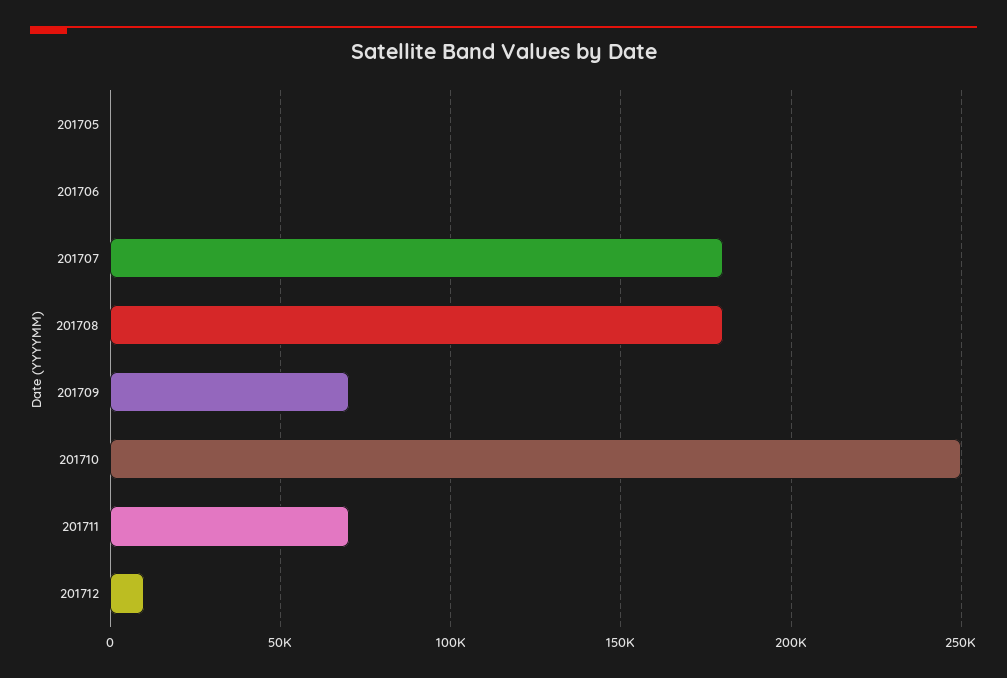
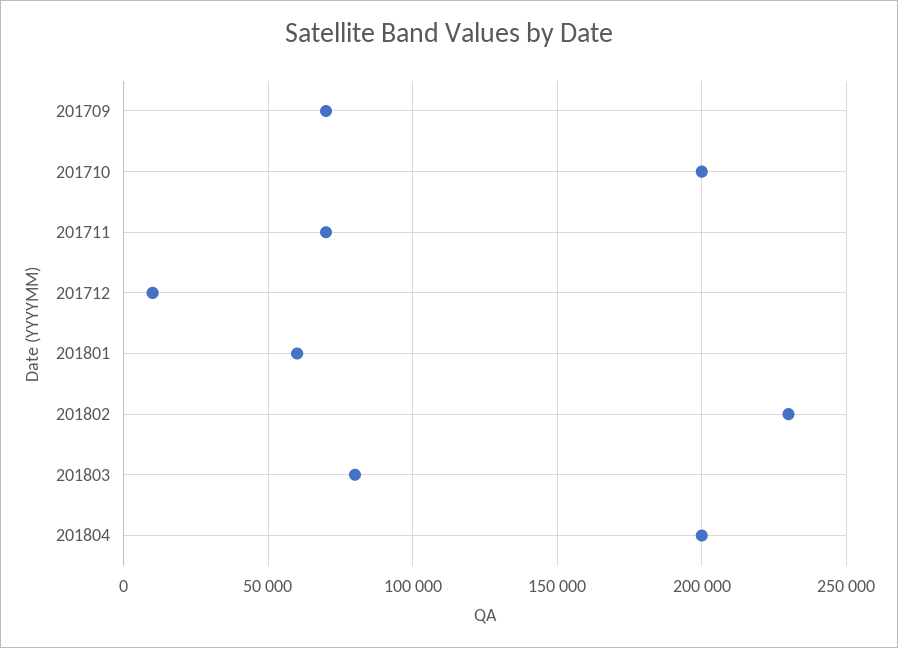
201705: 0 -> none
201706: 0 -> none
201707: 180000 -> none
201708: 180000 -> none
201710: 250000 -> 200000
201801: none -> 60000
201802: none -> 230000
201803: none -> 80000
201804: none -> 200000

